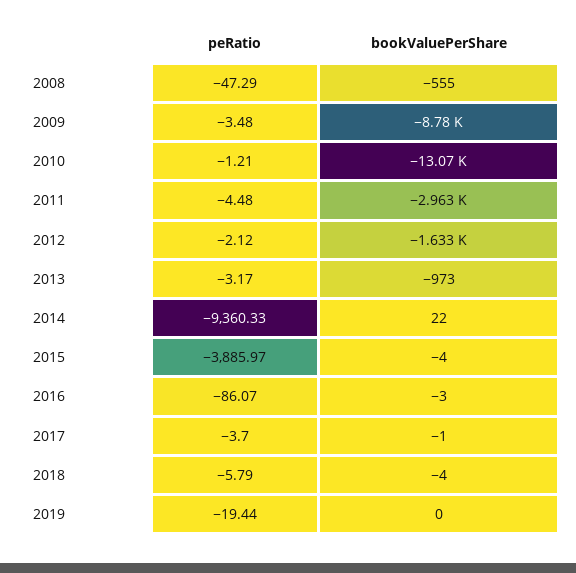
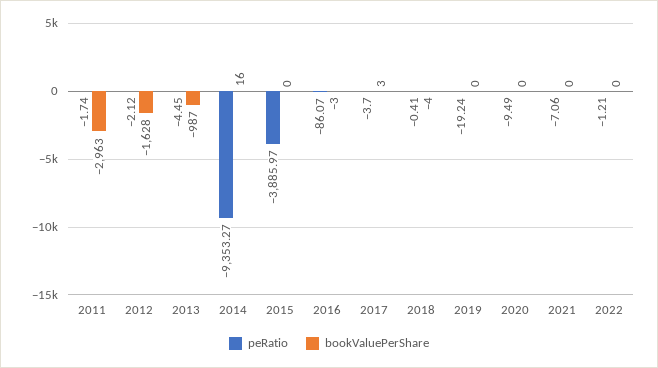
peRatio, 2008: -47.29 -> none
bookValuePerShare, 2008: -555 -> none
peRatio, 2009: -3.48 -> none
bookValuePerShare, 2009: -8780 -> none
peRatio, 2010: -1.21 -> none
bookValuePerShare, 2010: -13070 -> none
peRatio, 2011: -4.48 -> -1.74
bookValuePerShare, 2012: -1633 -> -1628
peRatio, 2013: -3.17 -> -4.45
bookValuePerShare, 2013: -973 -> -987
peRatio, 2014: -9360.33 -> -9353.27
bookValuePerShare, 2014: 22 -> 16
bookValuePerShare, 2015: -4 -> 0
bookValuePerShare, 2017: -1 -> 3
peRatio, 2018: -5.79 -> -0.41
peRatio, 2019: -19.44 -> -19.24
peRatio, 2020: none -> -9.49
bookValuePerShare, 2020: none -> 0
peRatio, 2021: none -> -7.06
bookValuePerShare, 2021: none -> 0
peRatio, 2022: none -> -1.21
bookValuePerShare, 2022: none -> 0

